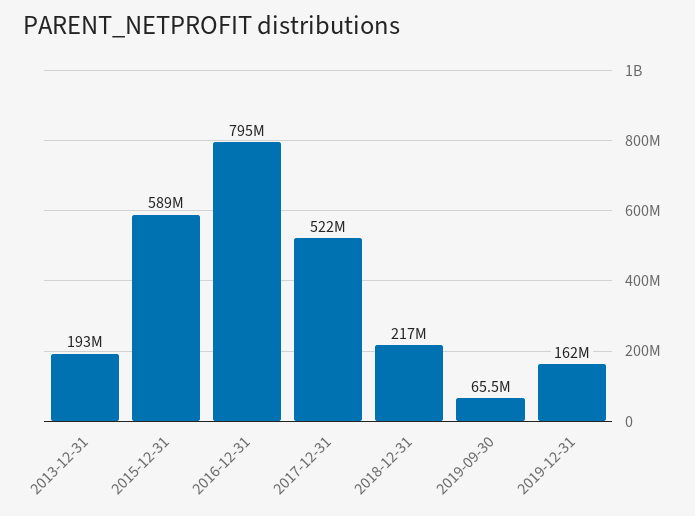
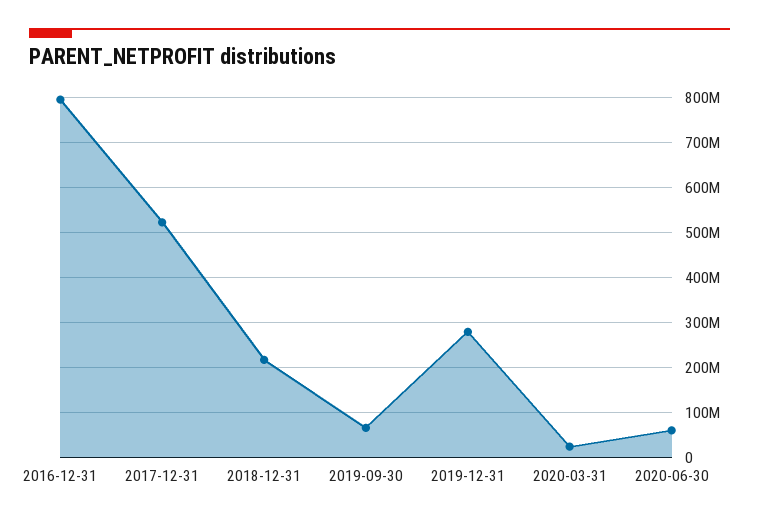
2013-12-31: 193000000 -> none
2015-12-31: 589000000 -> none
2019-12-31: 162000000 -> 280000000
2020-03-31: none -> 20000000
2020-06-30: none -> 60000000

